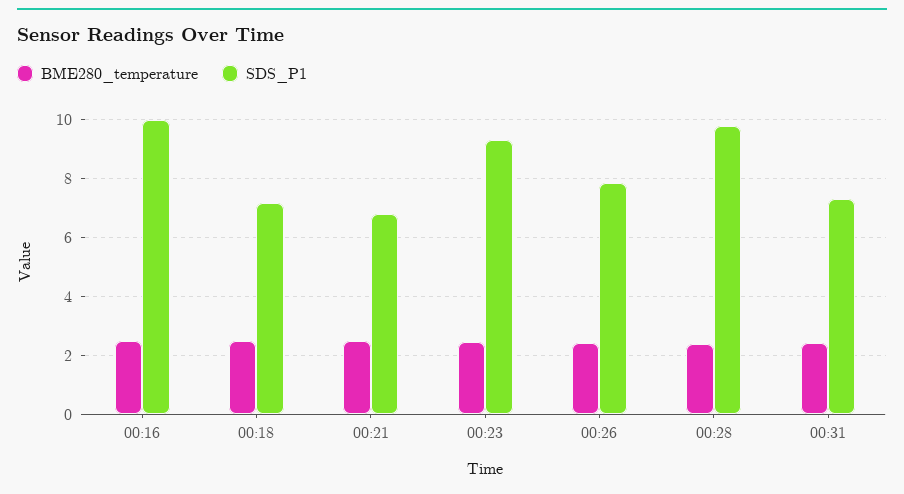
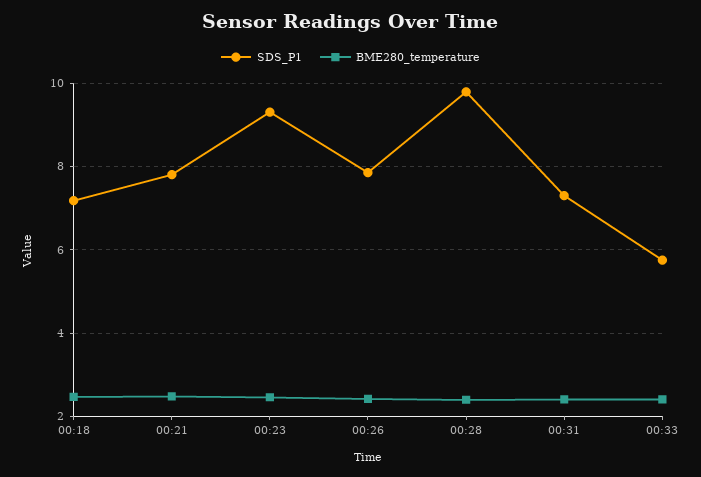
BME280_temperature, 00:16: 2.5 -> none
SDS_P1, 00:16: 10 -> none
SDS_P1, 00:21: 6.75 -> 7.8
SDS_P1, 00:33: none -> 5.8
BME280_temperature, 00:33: none -> 2.4

